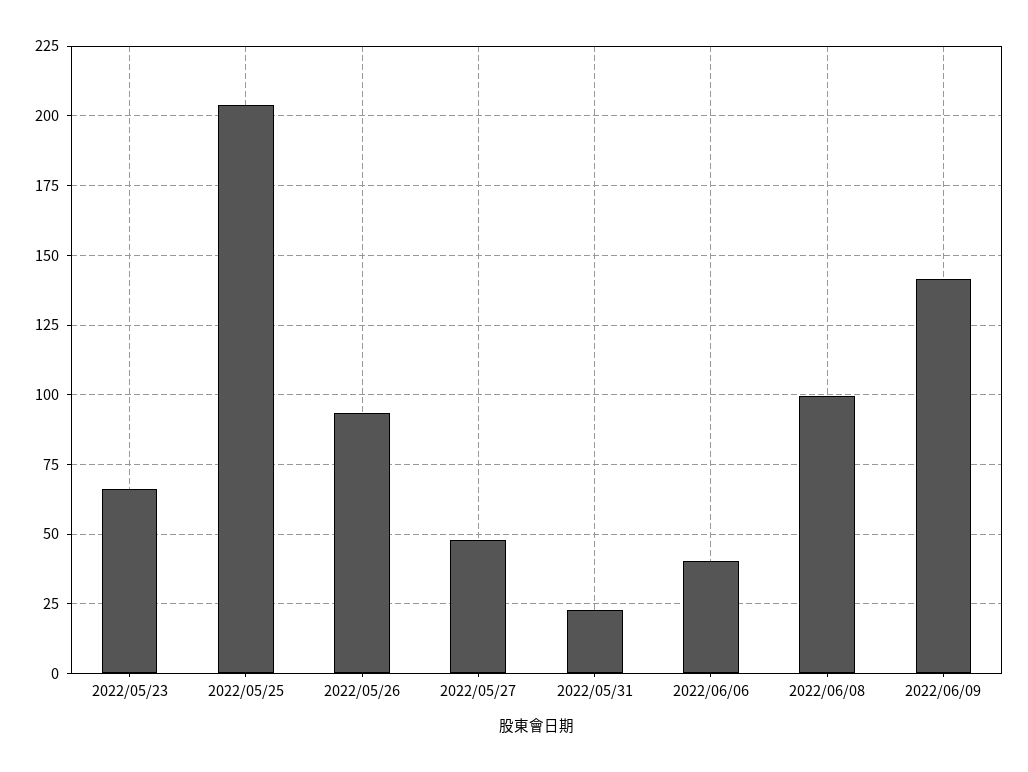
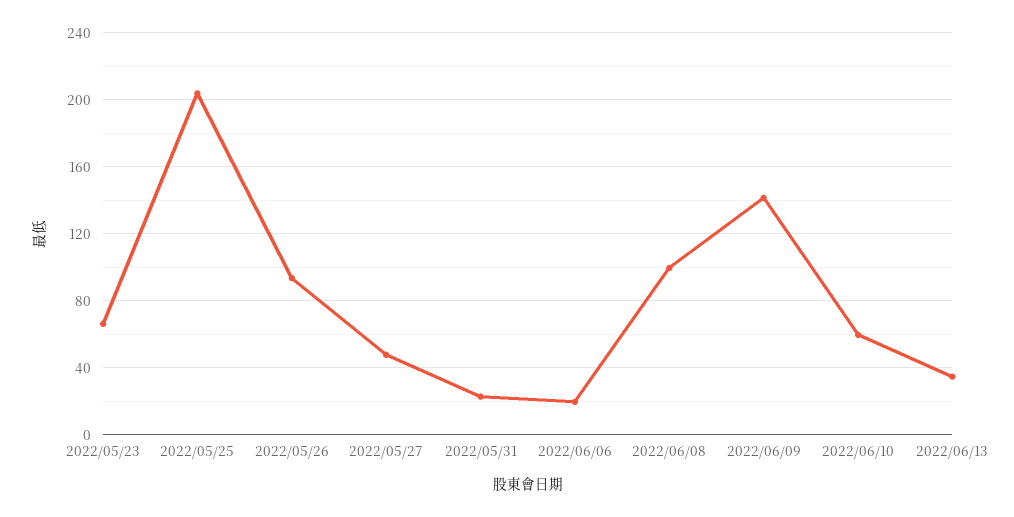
2022/06/06: 40 -> 20
2022/06/10: none -> 60
2022/06/13: none -> 35

